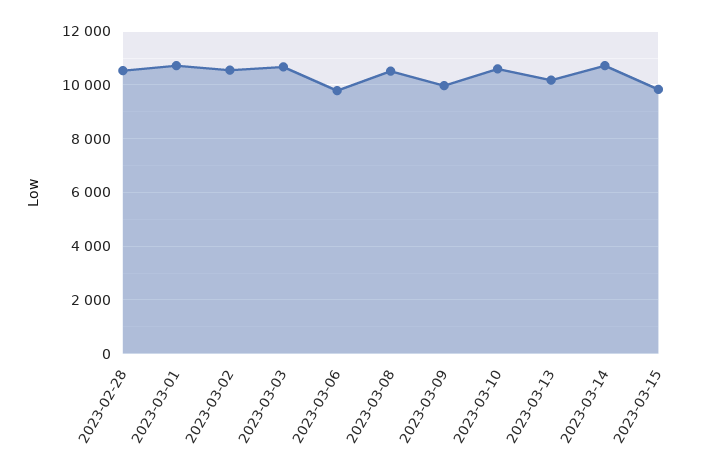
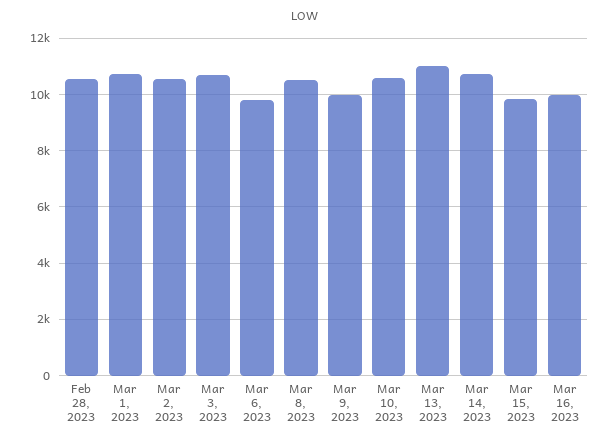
2023-03-13: 10250 -> 11000
Mar 16, 2023: none -> 10000

